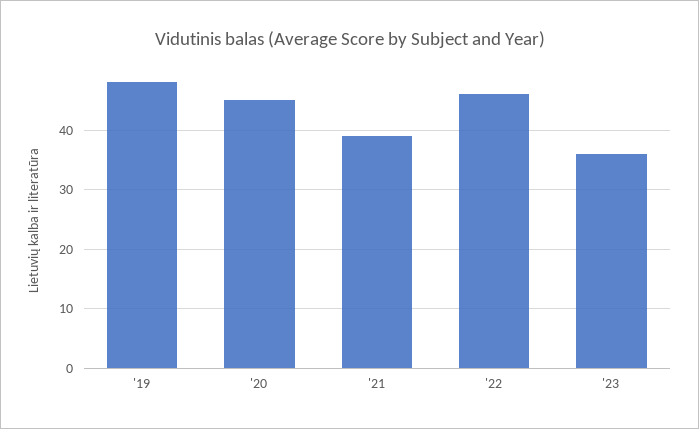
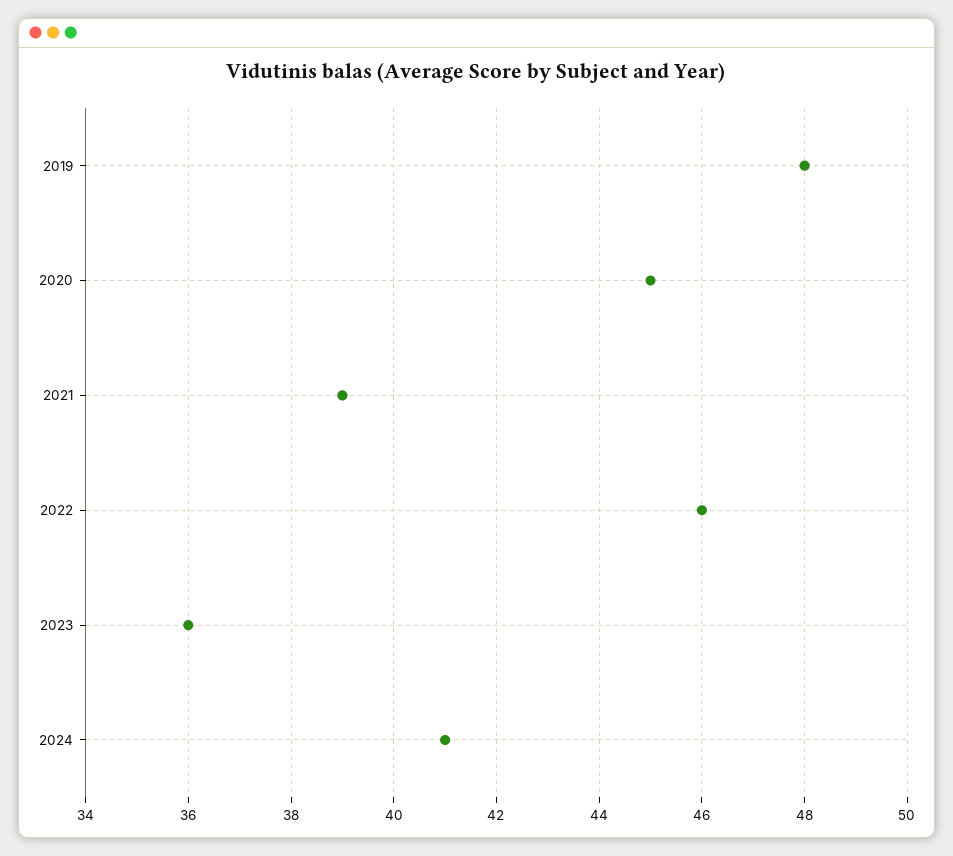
2024: none -> 41

